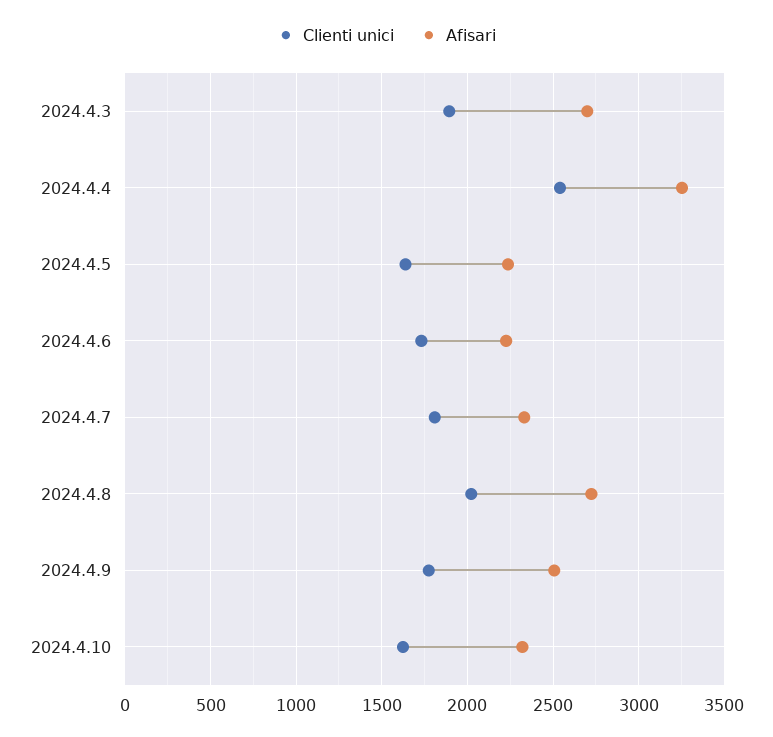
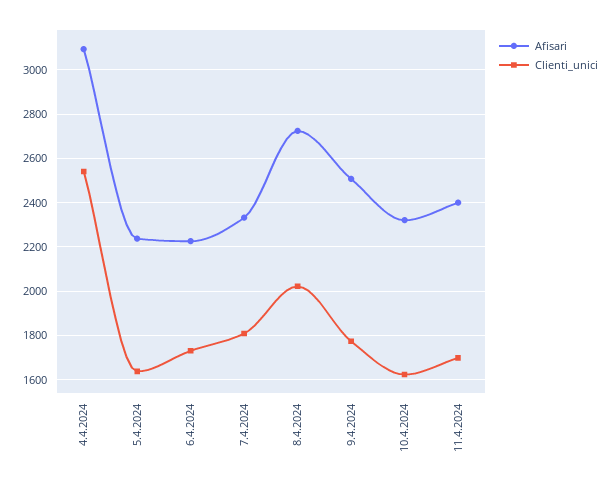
Clienti unici, 2024.4.3: 1900 -> none
Afisari, 2024.4.3: 2700 -> none
Afisari, 2024.4.4: 3250 -> 3100
Afisari, 11.4.2024: none -> 2400
Clienti unici, 11.4.2024: none -> 1700

